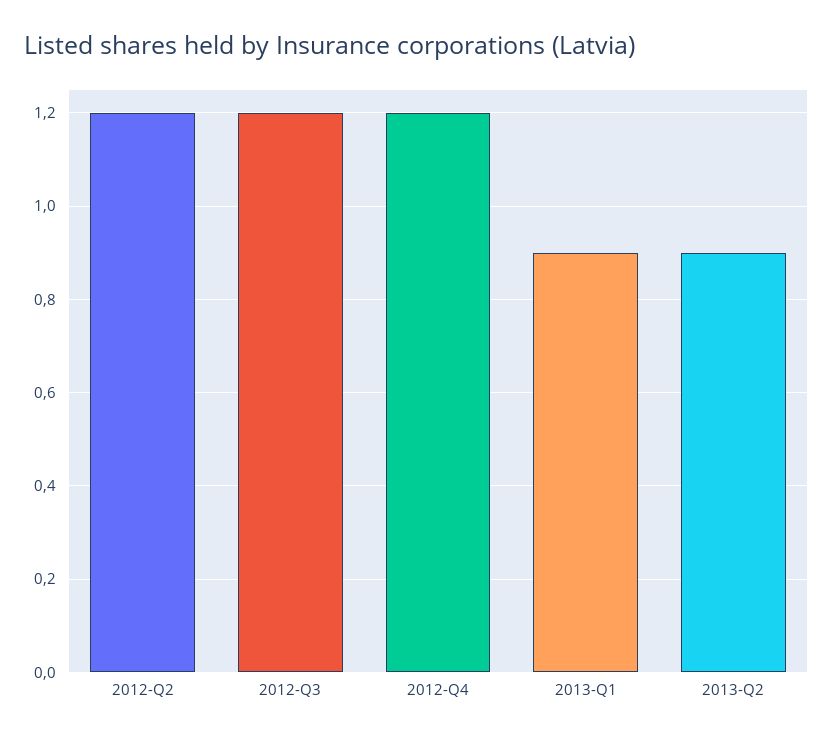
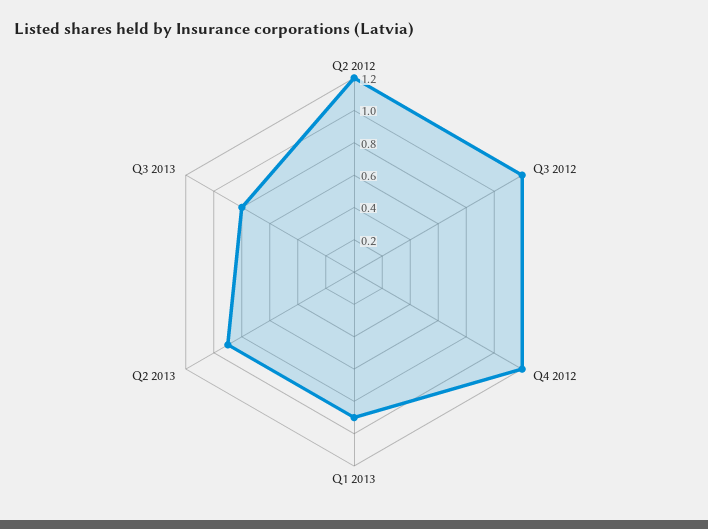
Q3 2013: none -> 0.8

